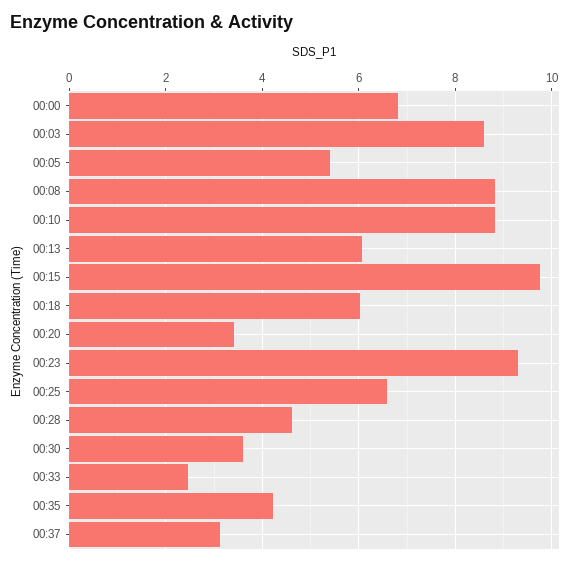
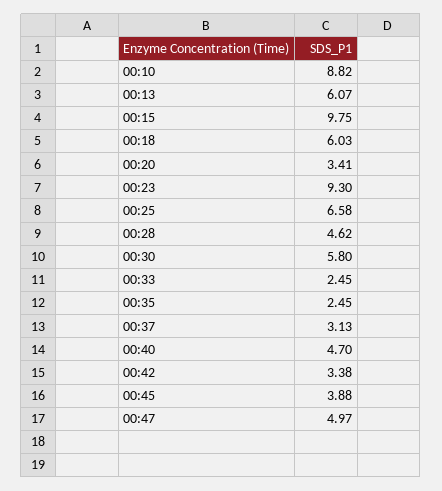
00:00: 6.8 -> none
00:03: 8.6 -> none
00:05: 5.4 -> none
00:08: 8.8 -> none
00:30: 3.6 -> 5.8
00:35: 4.2 -> 2.45
00:40: none -> 4.7
00:42: none -> 3.38
00:45: none -> 3.88
00:47: none -> 4.97

